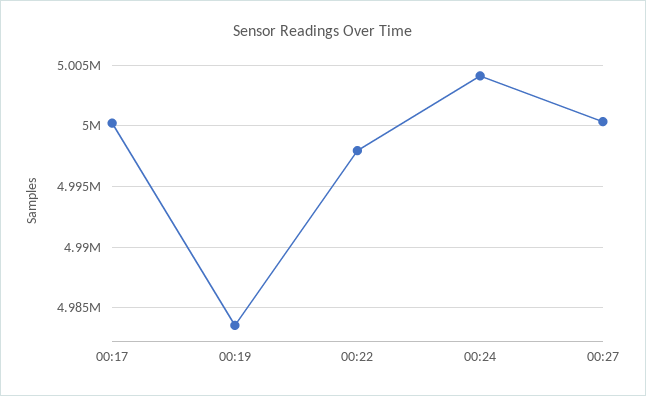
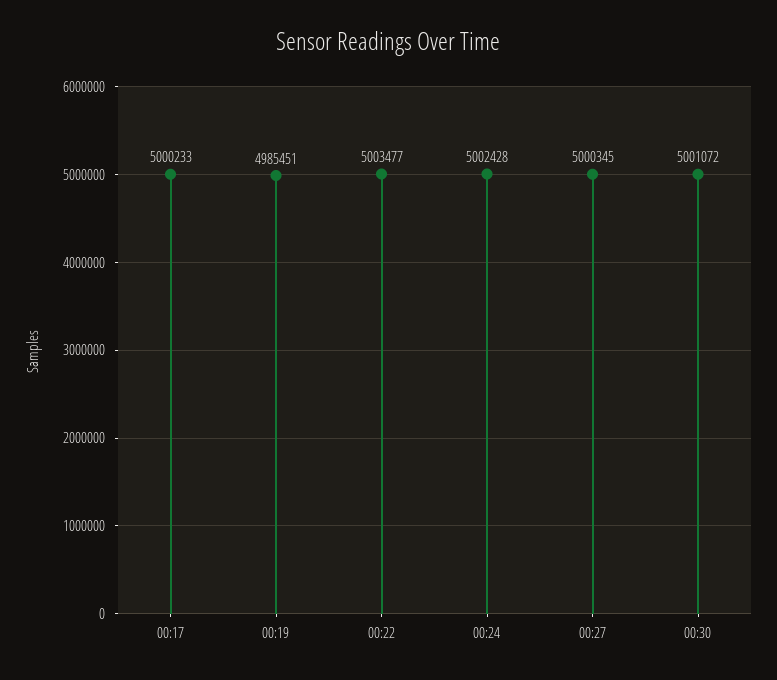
00:19: 4983500 -> 4985451
00:22: 4998000 -> 5003477
00:24: 5004000 -> 5002428
00:30: none -> 5001072

